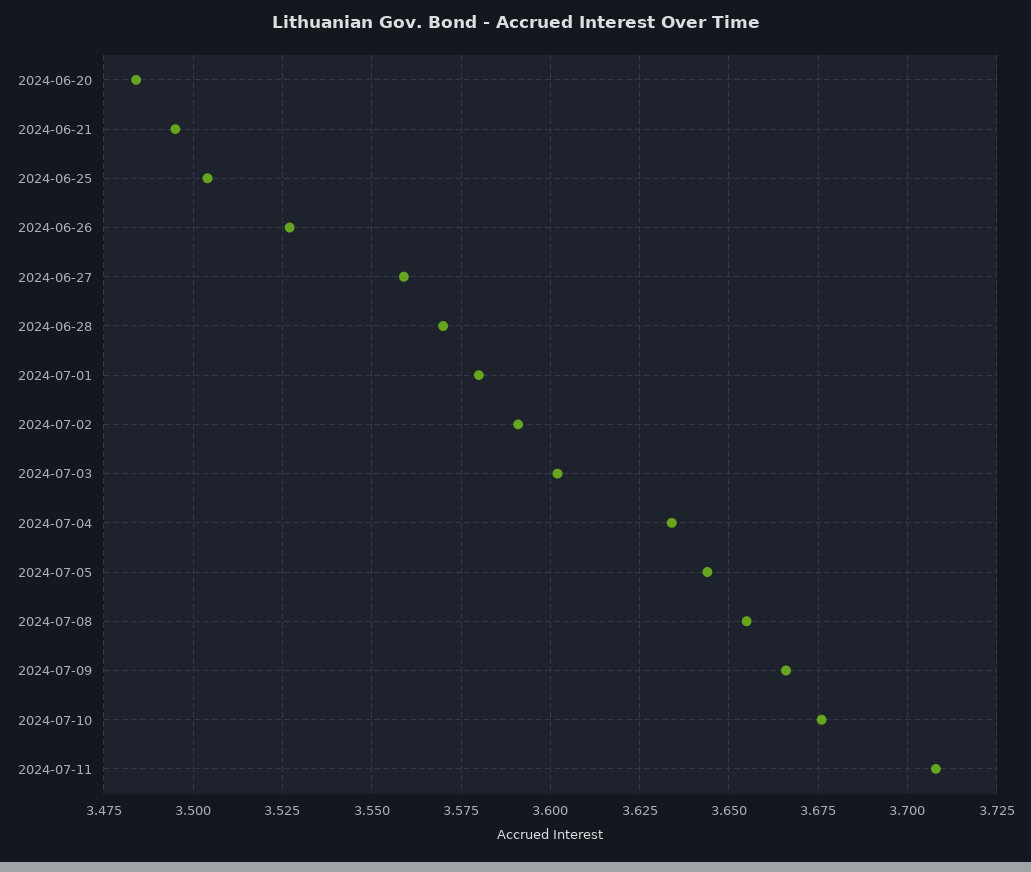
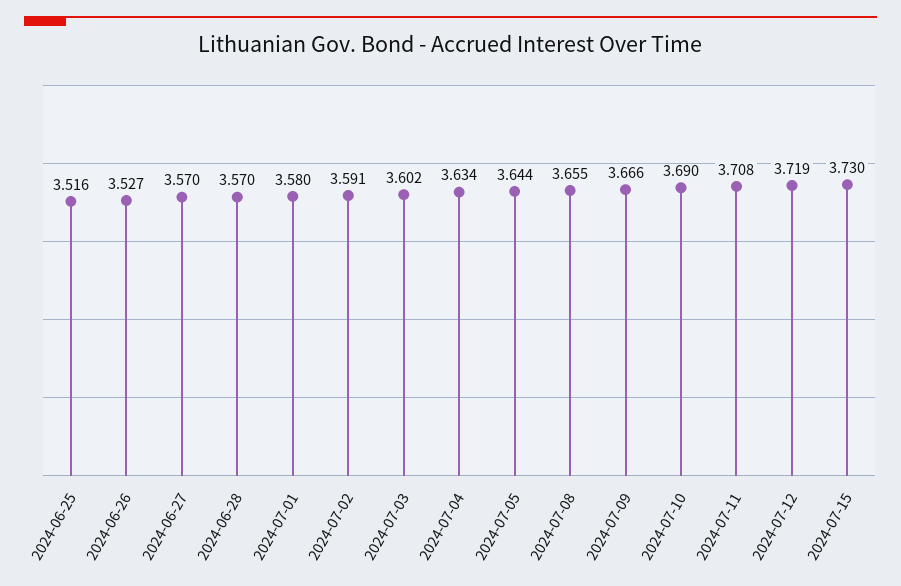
2024-06-20: 3.485 -> none
2024-06-21: 3.495 -> none
2024-06-25: 3.505 -> 3.516
2024-06-27: 3.56 -> 3.57
2024-07-10: 3.675 -> 3.69
2024-07-12: none -> 3.719
2024-07-15: none -> 3.73

